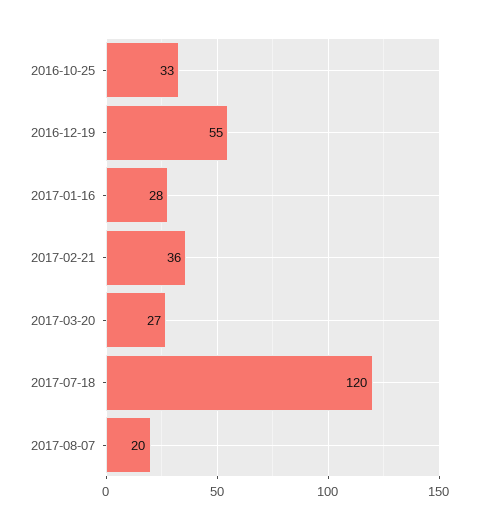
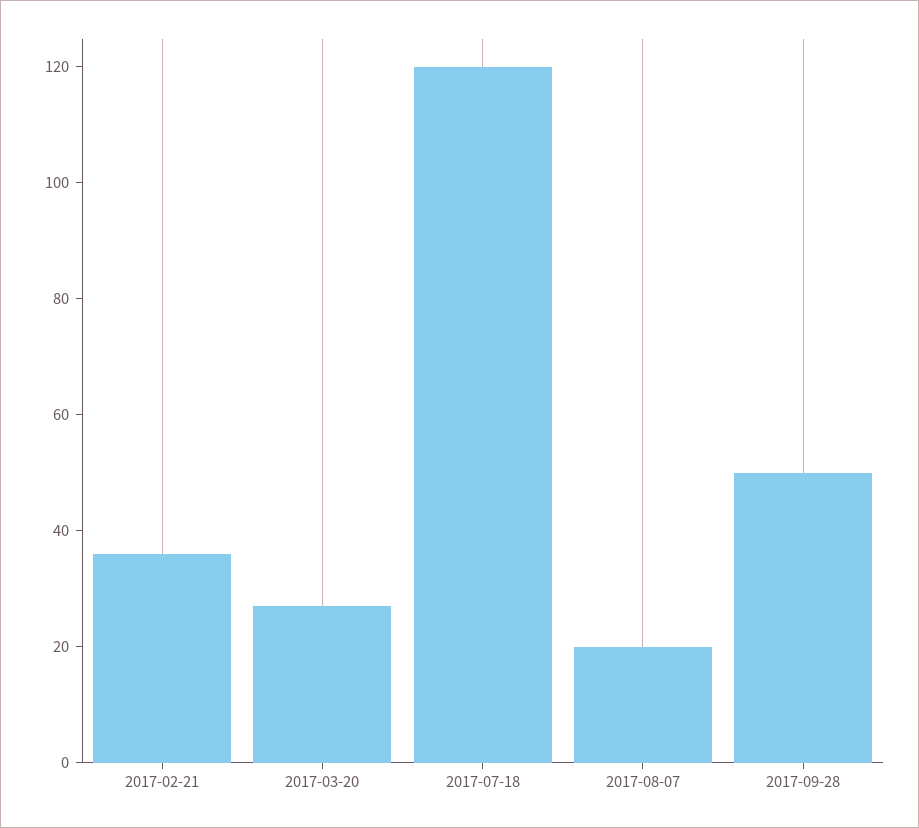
2016-10-25: 33 -> none
2016-12-19: 55 -> none
2017-01-16: 28 -> none
2017-09-28: none -> 50

